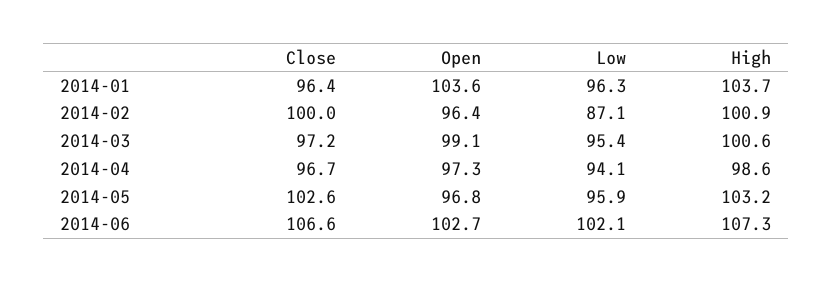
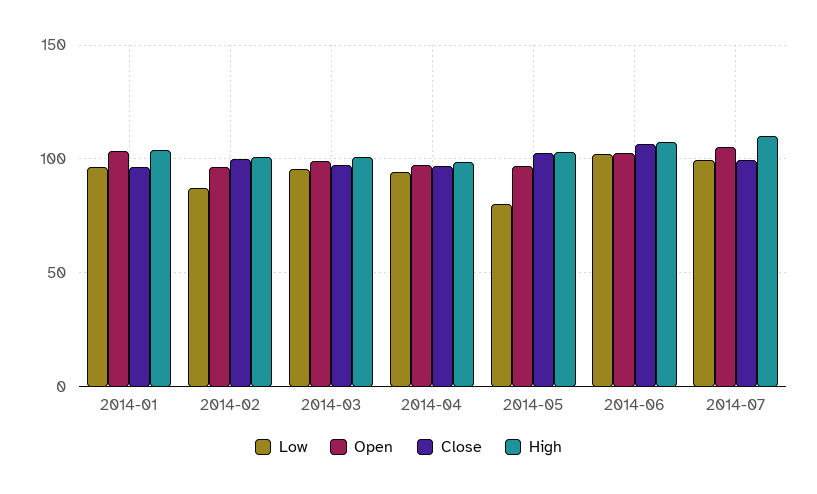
Low, 2014-05: 95.9 -> 80
Low, 2014-07: none -> 100
Open, 2014-07: none -> 105
Close, 2014-07: none -> 100
High, 2014-07: none -> 110

